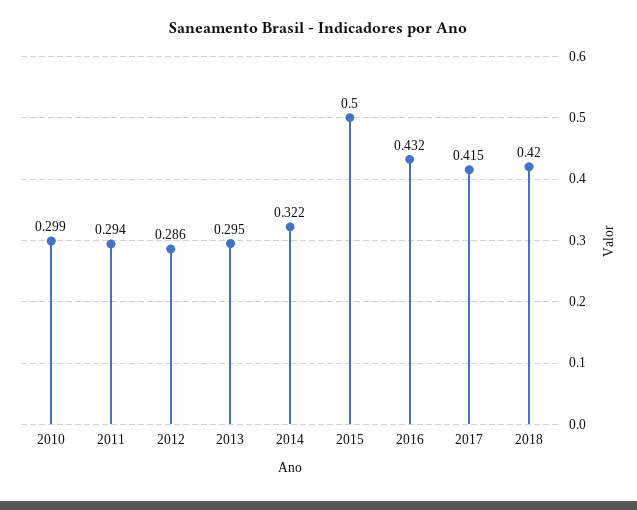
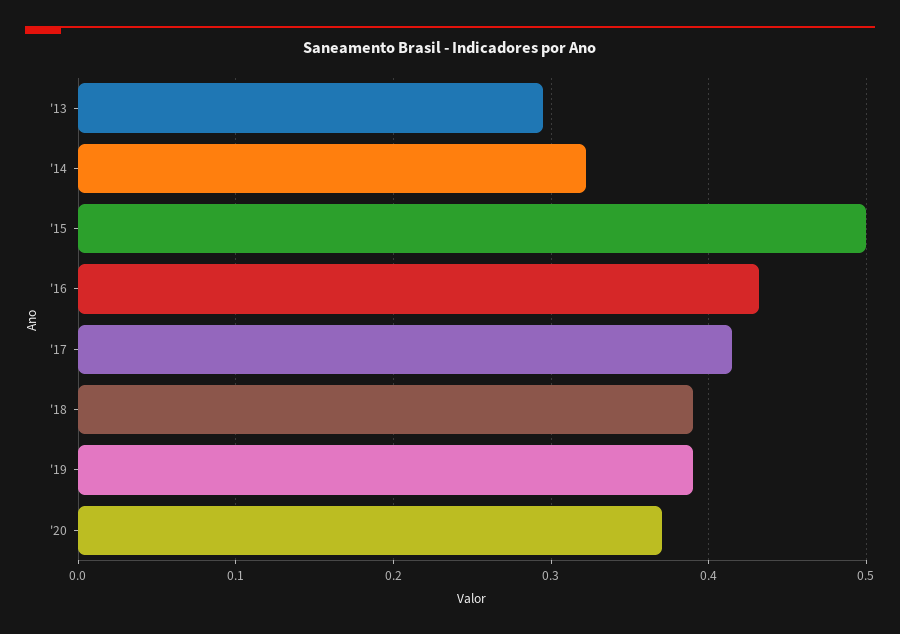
2010: 0.299 -> none
2011: 0.294 -> none
2012: 0.286 -> none
2018: 0.42 -> 0.39
'19: none -> 0.39
'20: none -> 0.37

